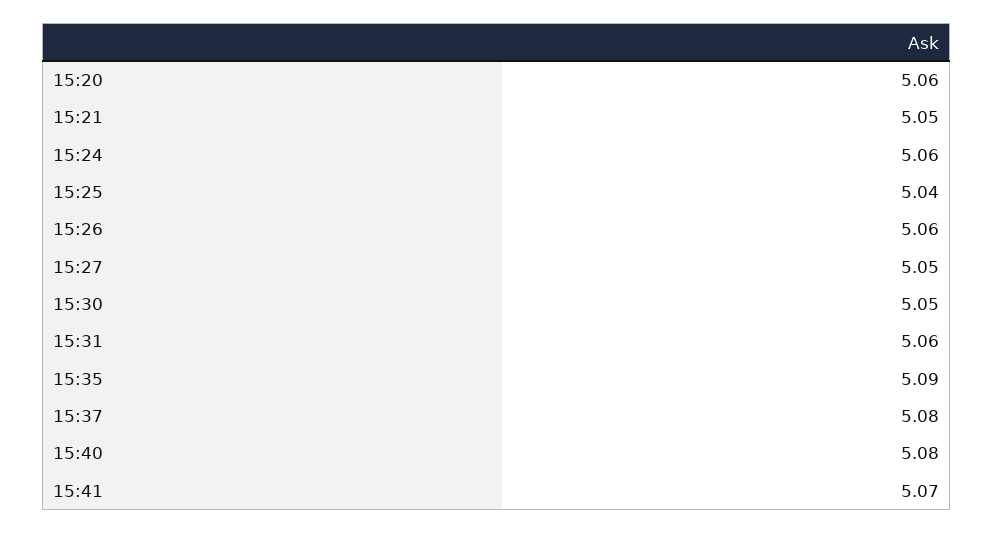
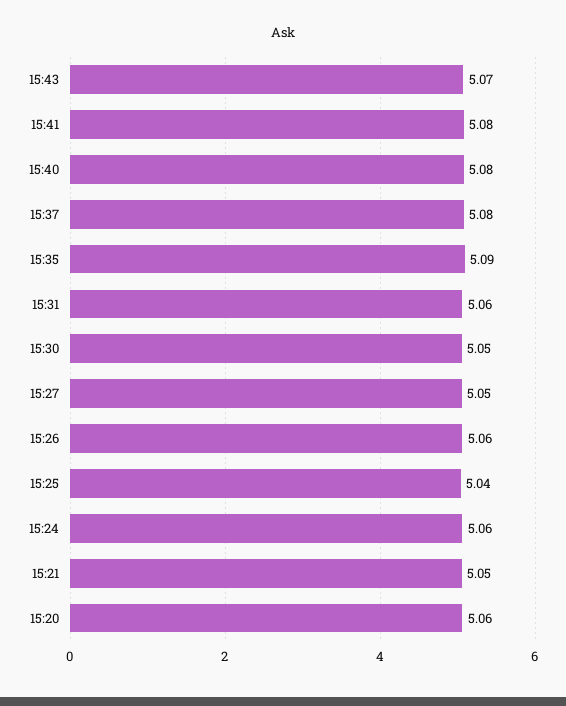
15:41: 5.07 -> 5.08
15:43: none -> 5.07

